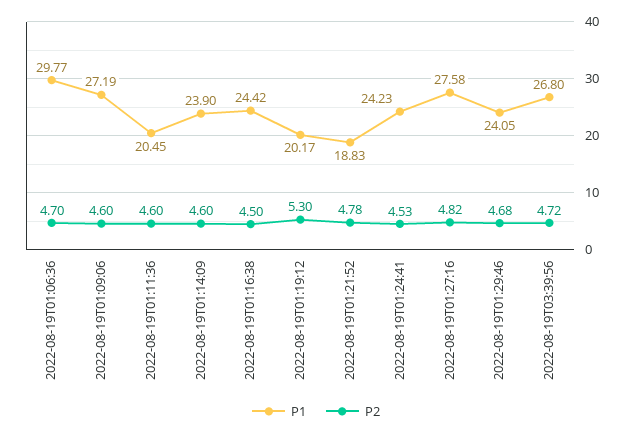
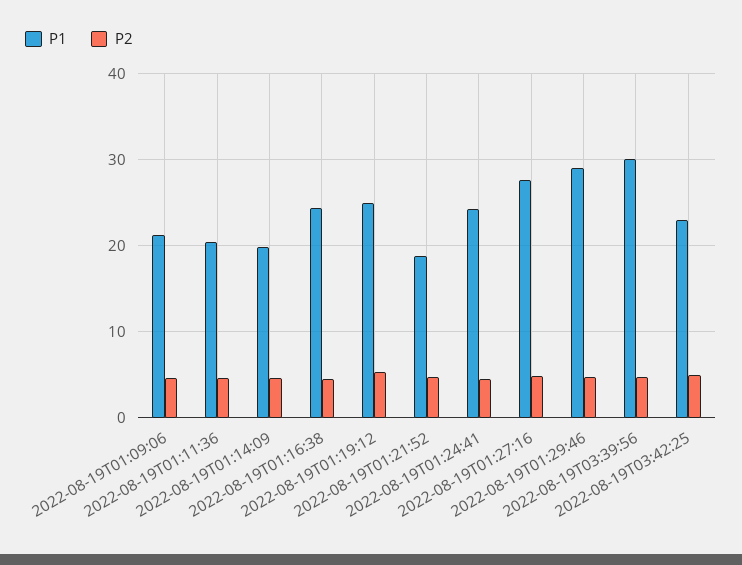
P1, 2022-08-19T01:06:36: 29.77 -> none
P2, 2022-08-19T01:06:36: 4.7 -> none
P1, 2022-08-19T01:09:06: 27.19 -> 21
P1, 2022-08-19T01:14:09: 23.9 -> 20
P1, 2022-08-19T01:19:12: 20.17 -> 25
P1, 2022-08-19T01:29:46: 24.05 -> 29
P1, 2022-08-19T03:39:56: 26.8 -> 30
P1, 2022-08-19T03:42:25: none -> 23
P2, 2022-08-19T03:42:25: none -> 5

